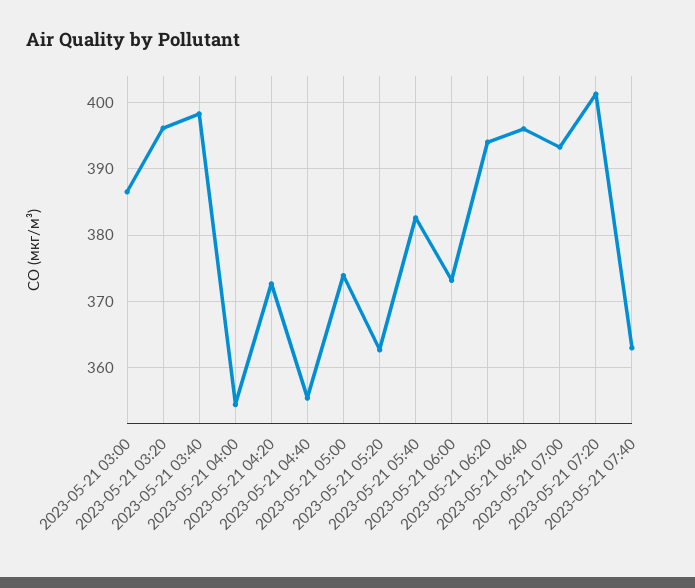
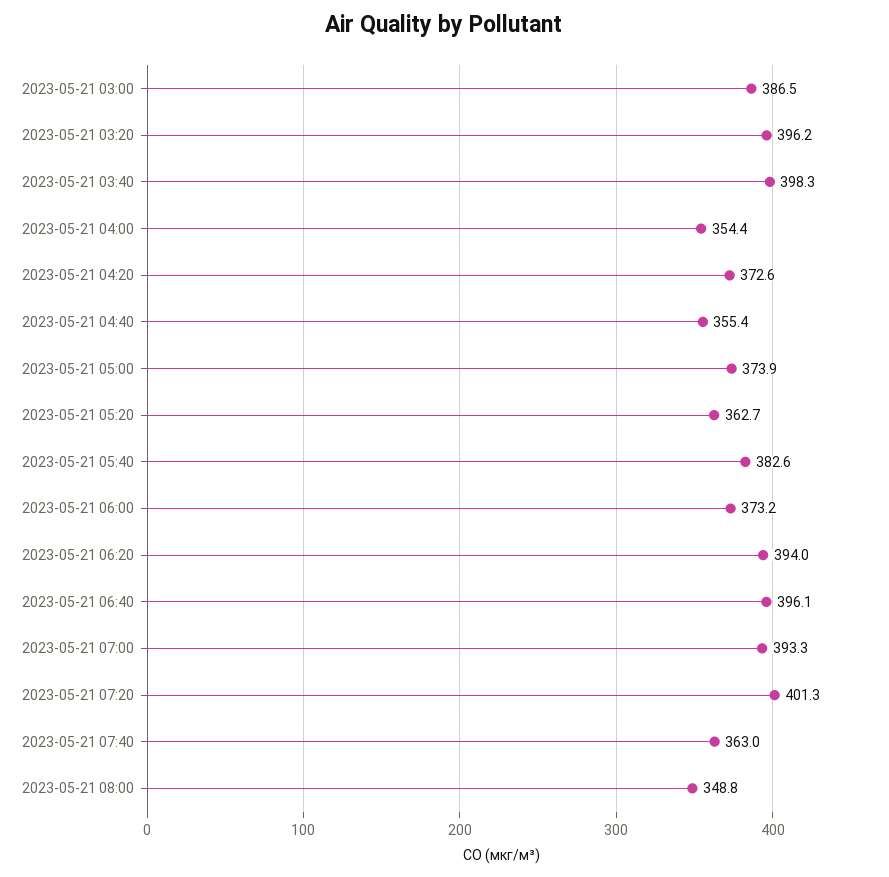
2023-05-21 08:00: none -> 348.8

